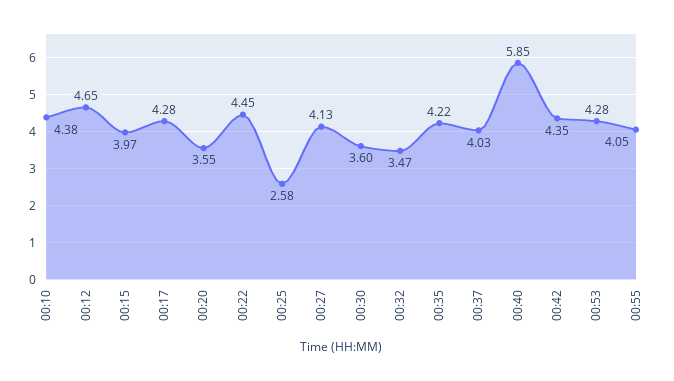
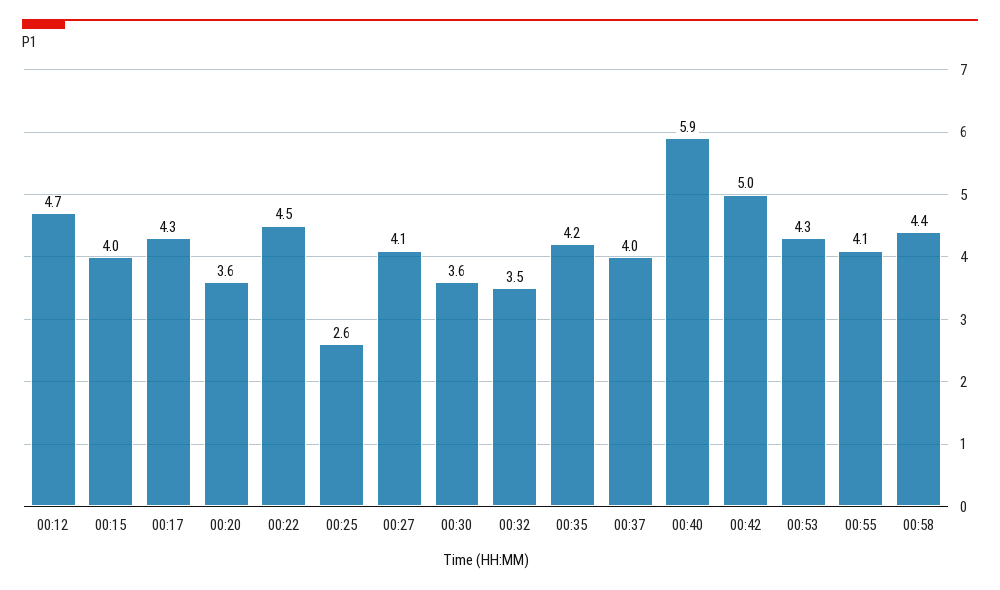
00:10: 4.38 -> none
00:42: 4.35 -> 5
00:58: none -> 4.4

